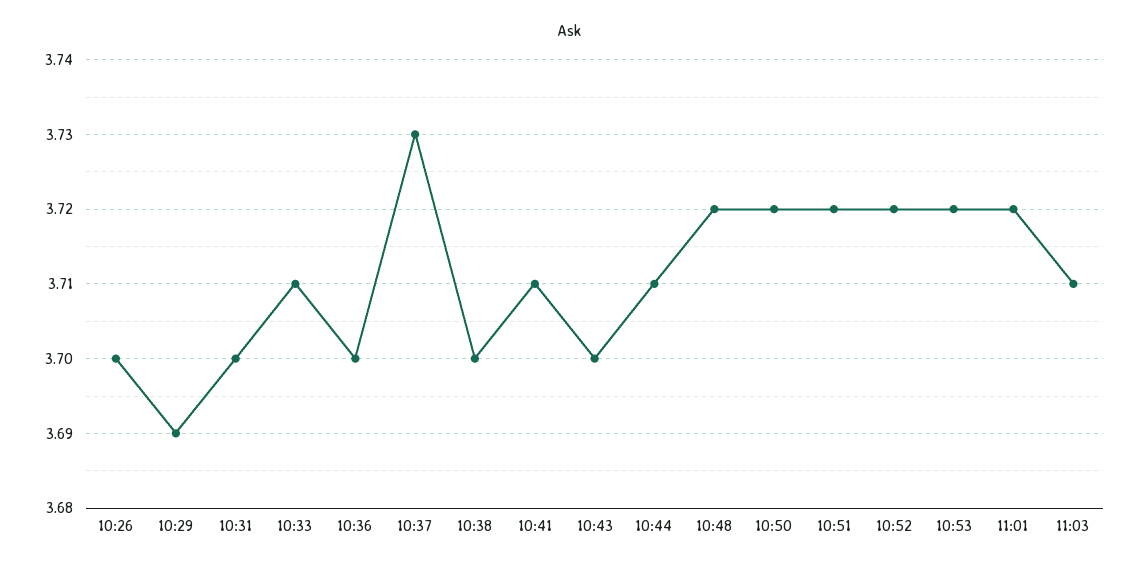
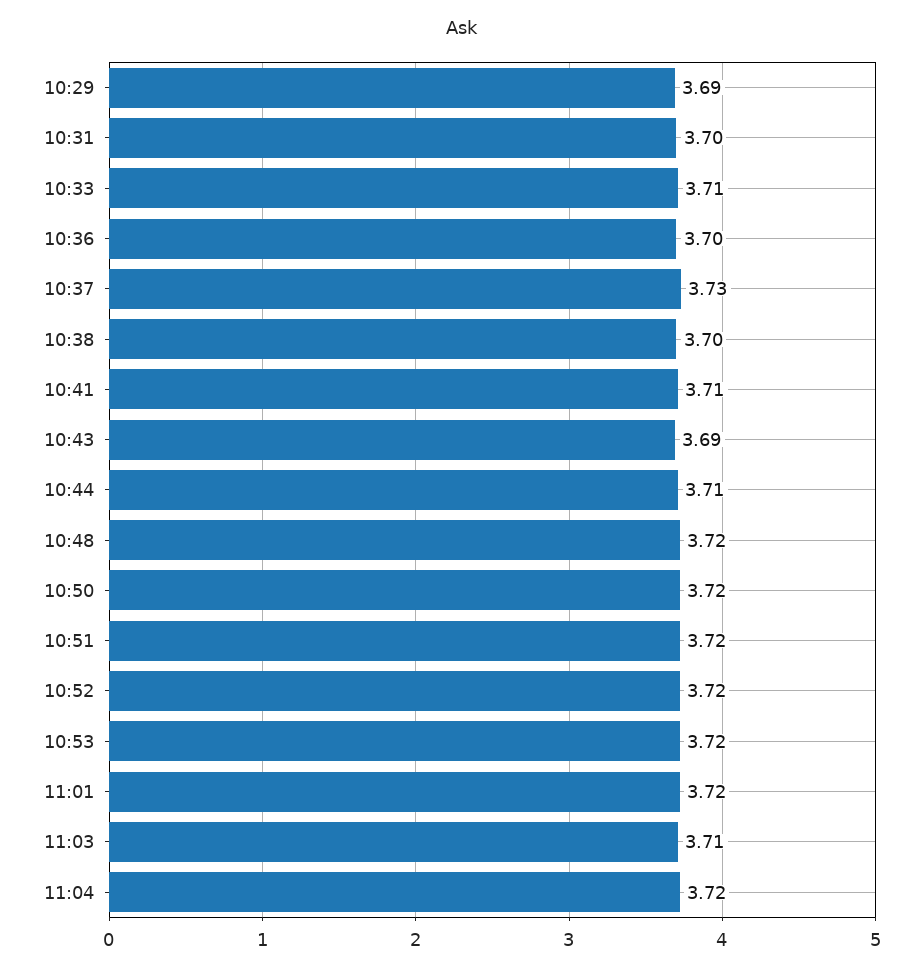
10:26: 3.7 -> none
10:43: 3.7 -> 3.69
11:04: none -> 3.72

